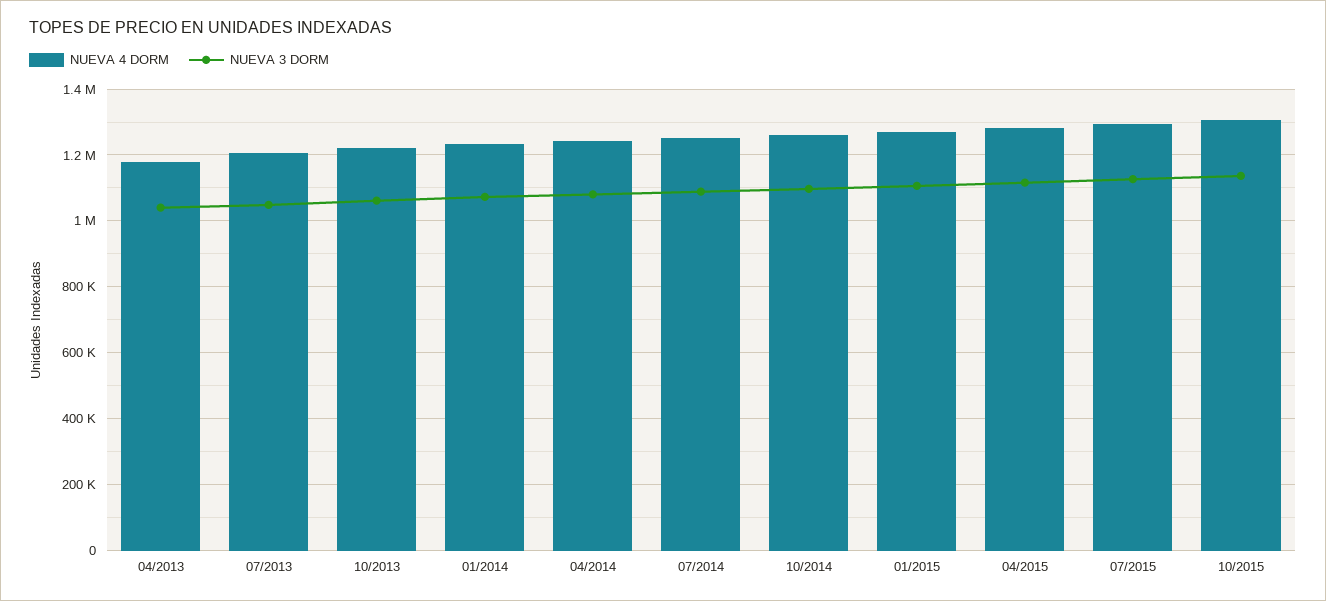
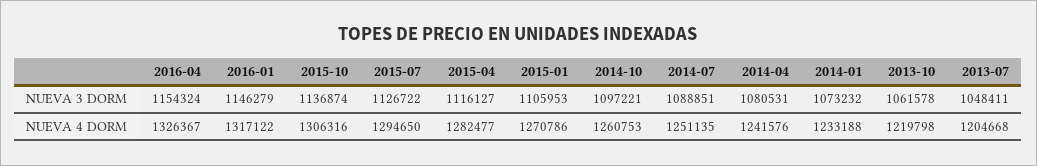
NUEVA 4 DORM, 04/2013: 1180000 -> none
NUEVA 3 DORM, 04/2013: 1040000 -> none
NUEVA 3 DORM, 2016-04: none -> 1154324
NUEVA 3 DORM, 2016-01: none -> 1146279
NUEVA 4 DORM, 2016-04: none -> 1326367
NUEVA 4 DORM, 2016-01: none -> 1317122

